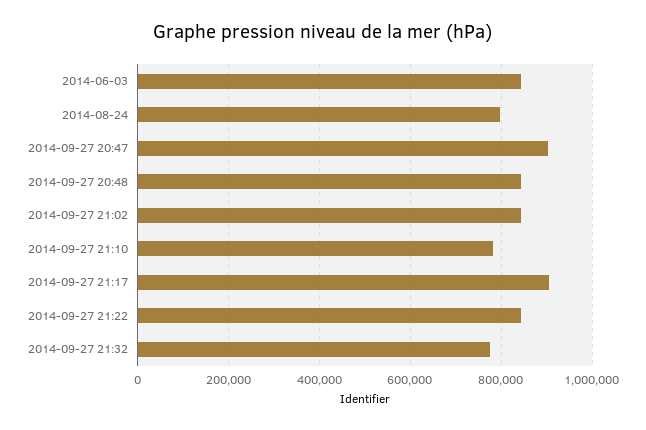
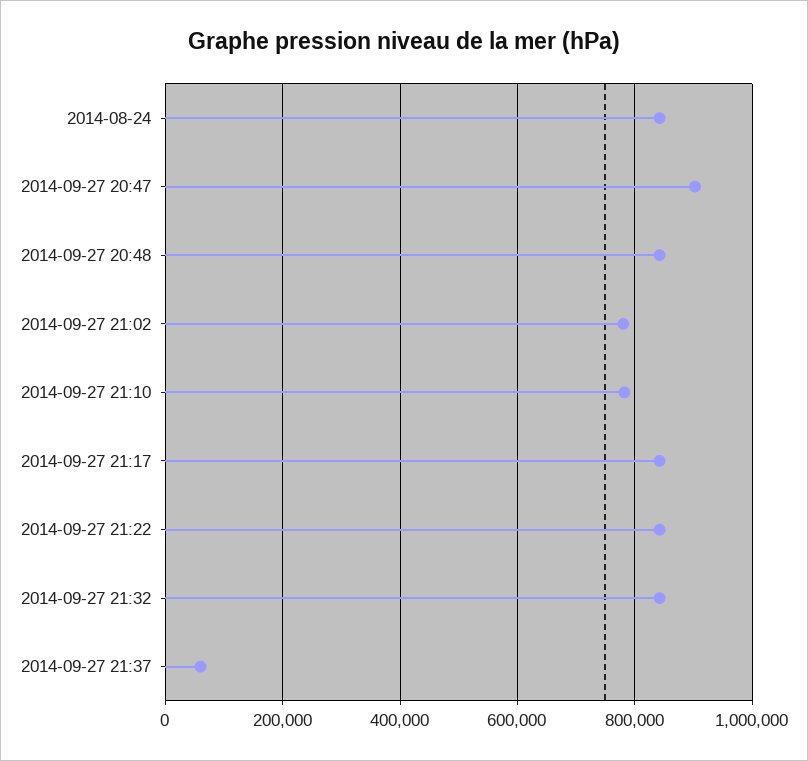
2014-06-03: 840000 -> none
2014-08-24: 800000 -> 840000
2014-09-27 21:02: 840000 -> 780000
2014-09-27 21:17: 900000 -> 840000
2014-09-27 21:32: 780000 -> 840000
2014-09-27 21:37: none -> 60000

